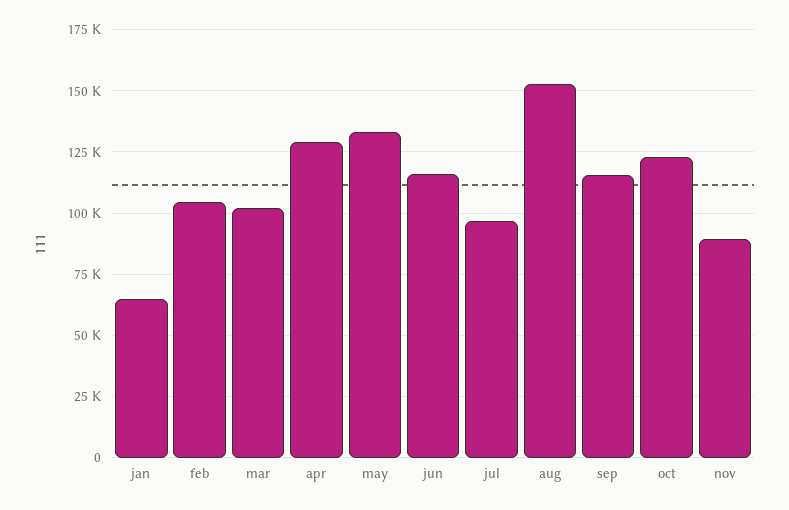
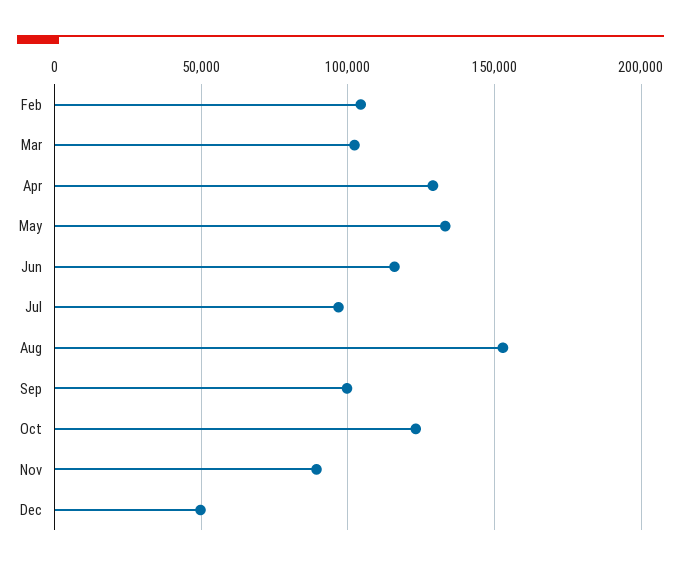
jan: 65000 -> none
sep: 115000 -> 100000
Dec: none -> 50000

